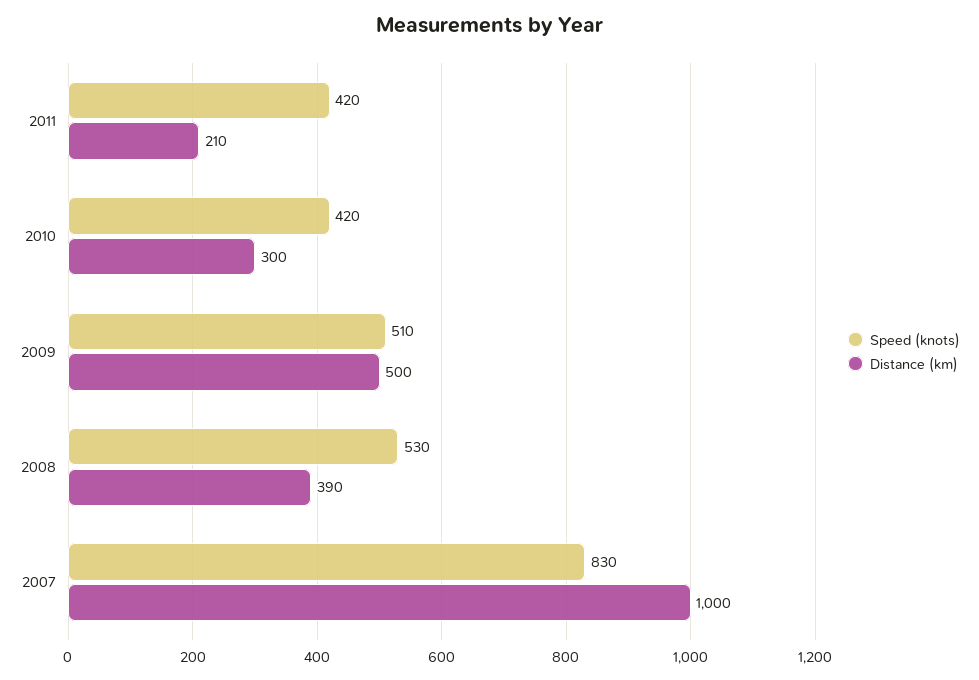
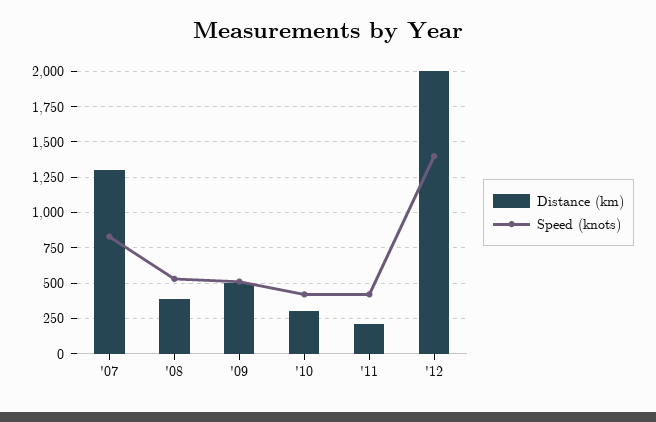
Distance (km), 2007: 1000 -> 1300
Distance (km), '12: none -> 2000
Speed (knots), '12: none -> 1400

